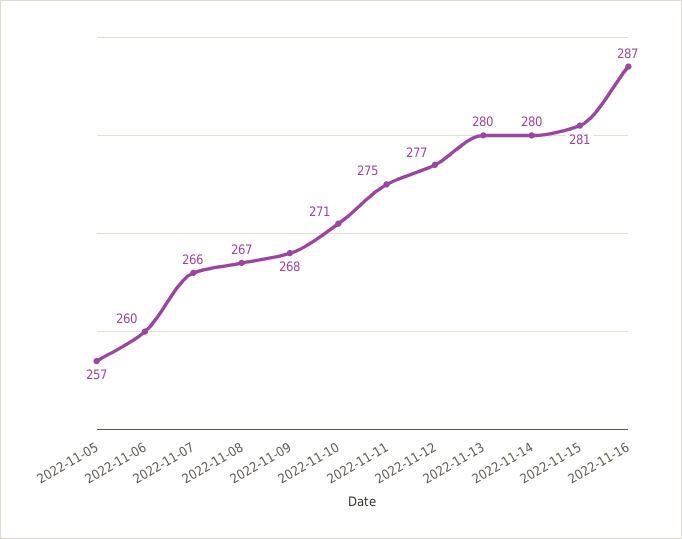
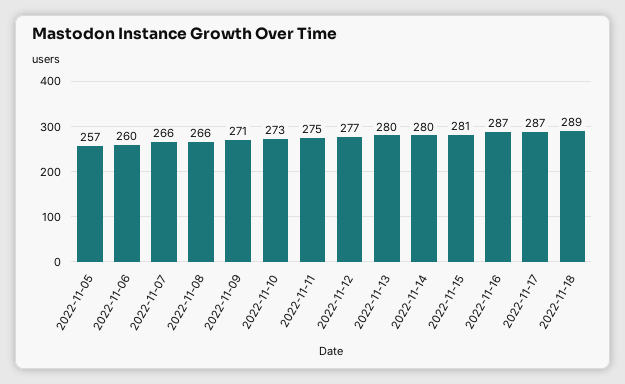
2022-11-08: 267 -> 266
2022-11-09: 268 -> 271
2022-11-10: 271 -> 273
2022-11-17: none -> 287
2022-11-18: none -> 289

